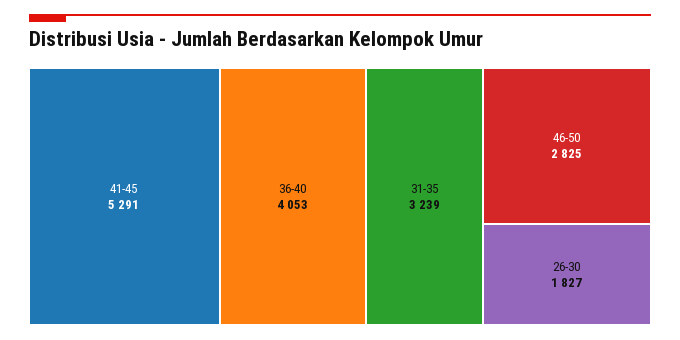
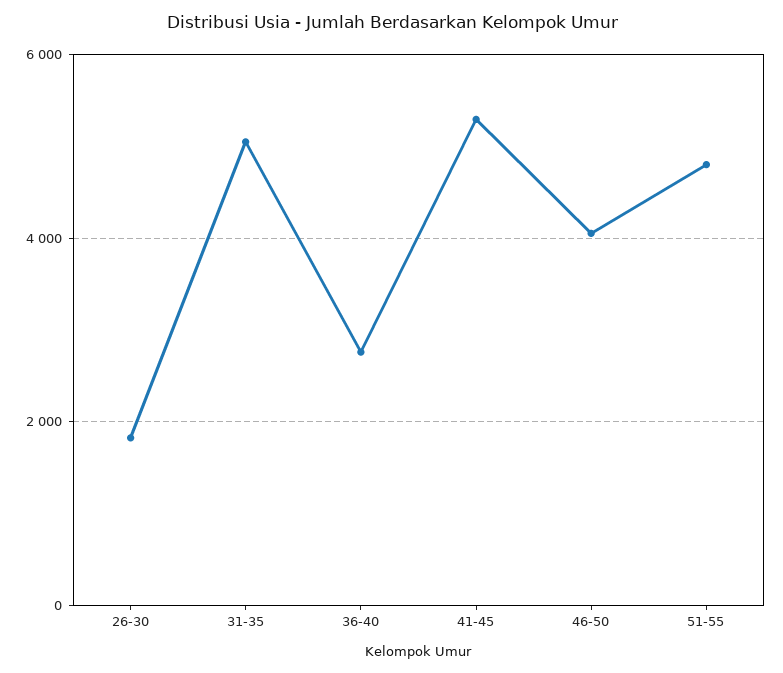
36-40: 4053 -> 2800
31-35: 3239 -> 5000
46-50: 2825 -> 4000
51-55: none -> 4800

